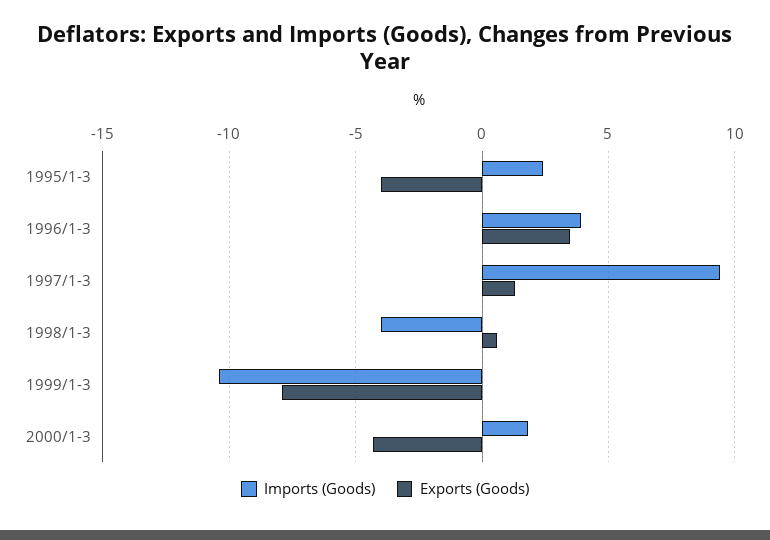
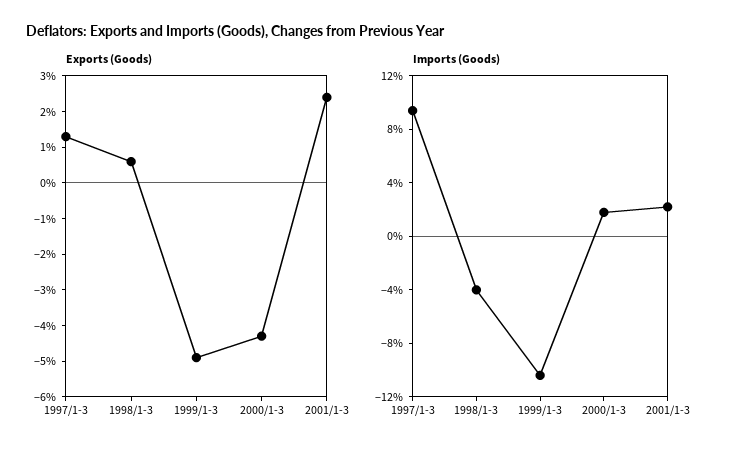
Imports (Goods), 1995/1-3: 2.5 -> none
Exports (Goods), 1995/1-3: -4 -> none
Imports (Goods), 1996/1-3: 4 -> none
Exports (Goods), 1996/1-3: 3.5 -> none
Exports (Goods), 1999/1-3: -8 -> -5
Exports (Goods), 2001/1-3: none -> 2.5
Imports (Goods), 2001/1-3: none -> 2

